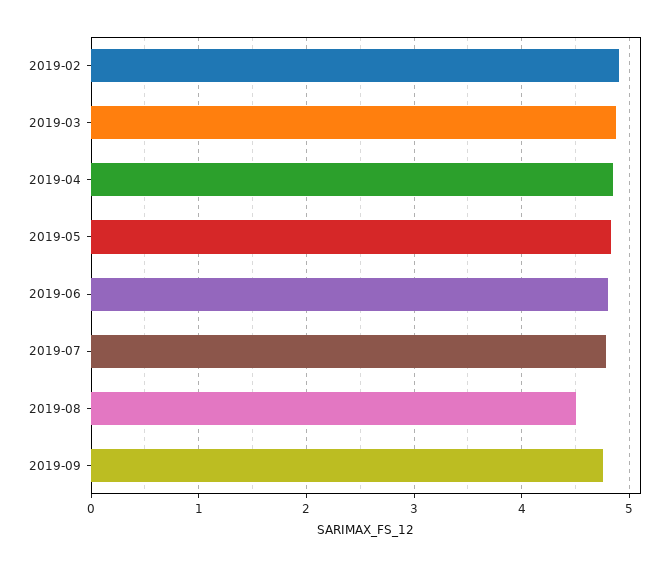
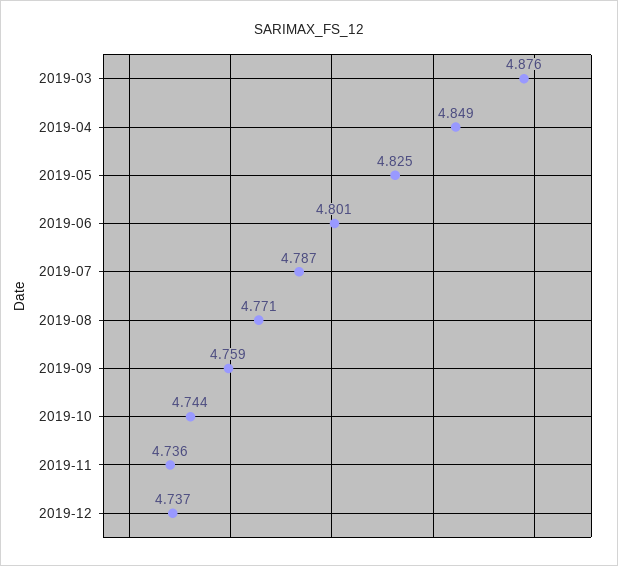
2019-02: 4.9 -> none
2019-08: 4.5 -> 4.771
2019-10: none -> 4.744
2019-11: none -> 4.736
2019-12: none -> 4.737

